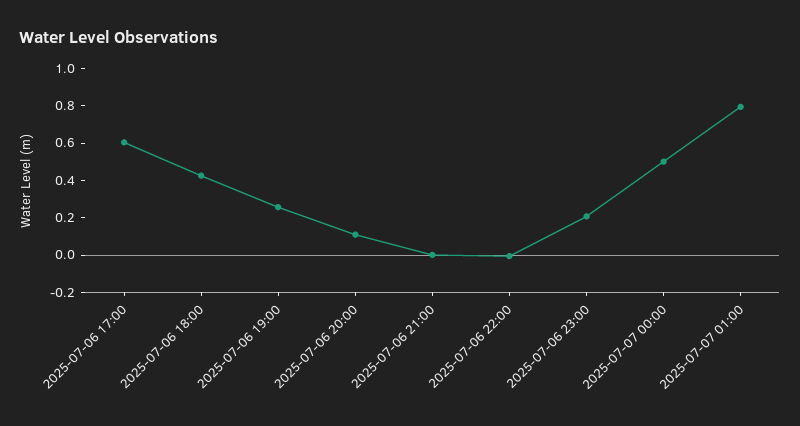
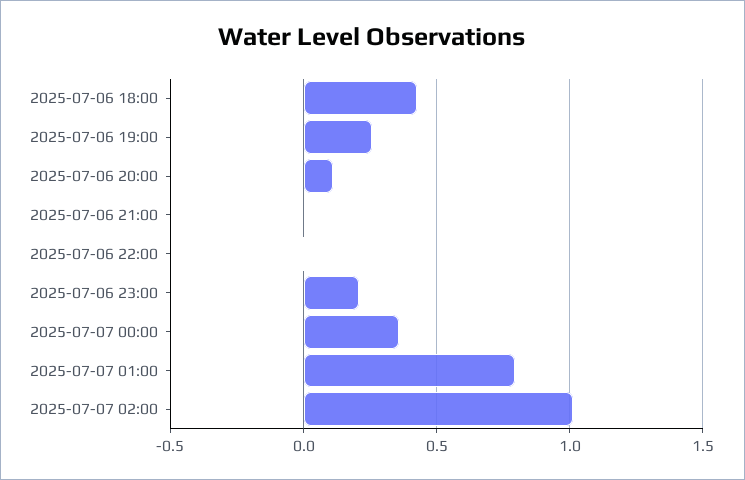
2025-07-06 17:00: 0.6 -> none
2025-07-07 00:00: 0.5 -> 0.35
2025-07-07 02:00: none -> 1

